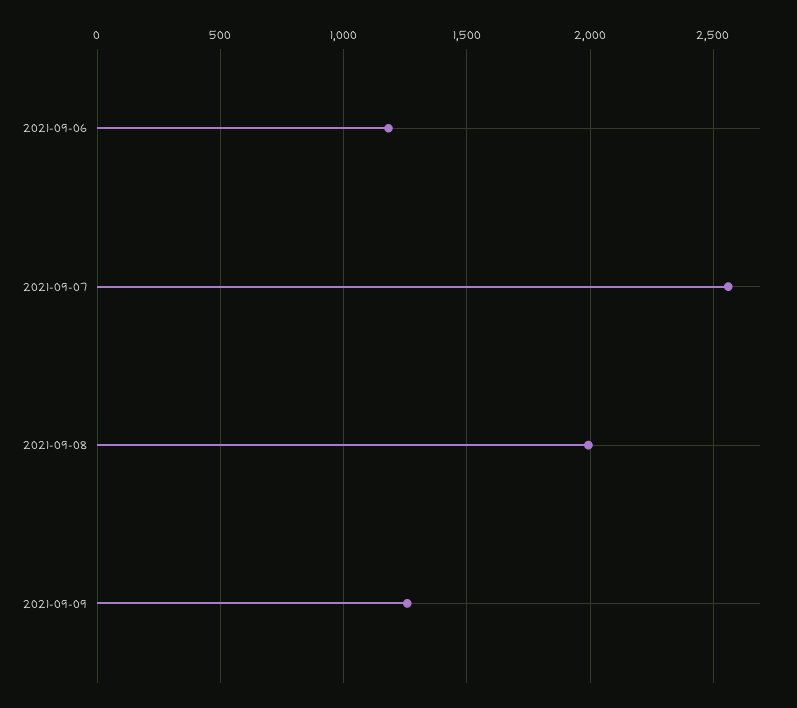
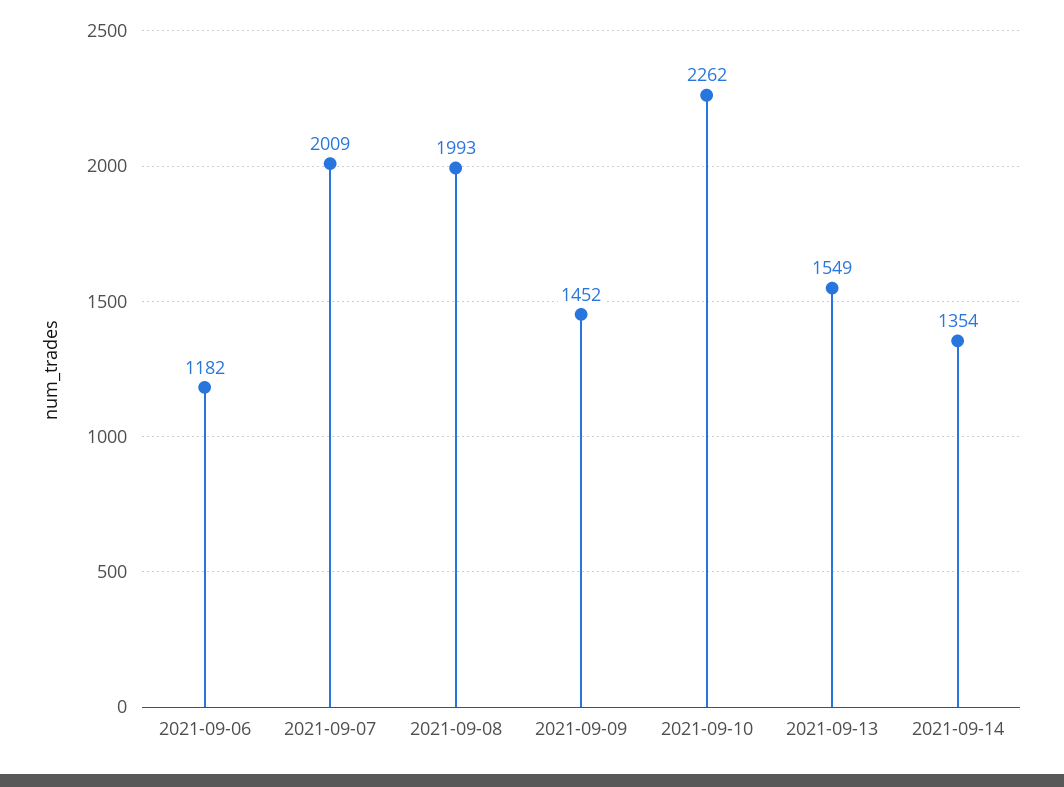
2021-09-07: 2550 -> 2009
2021-09-09: 1250 -> 1452
2021-09-10: none -> 2262
2021-09-13: none -> 1549
2021-09-14: none -> 1354

